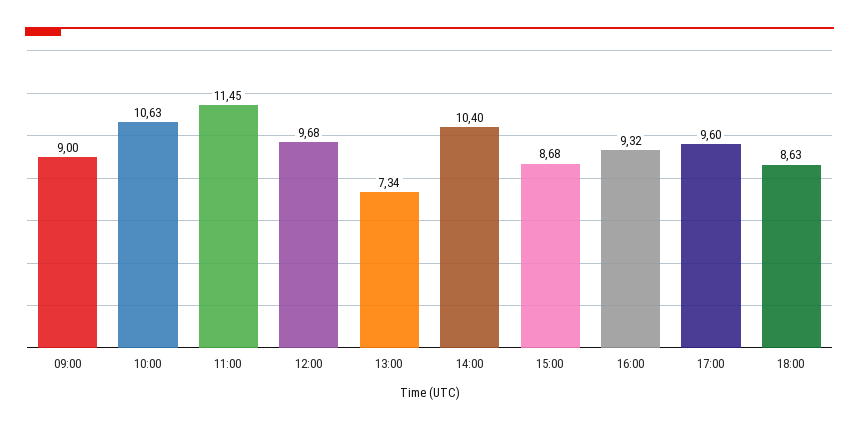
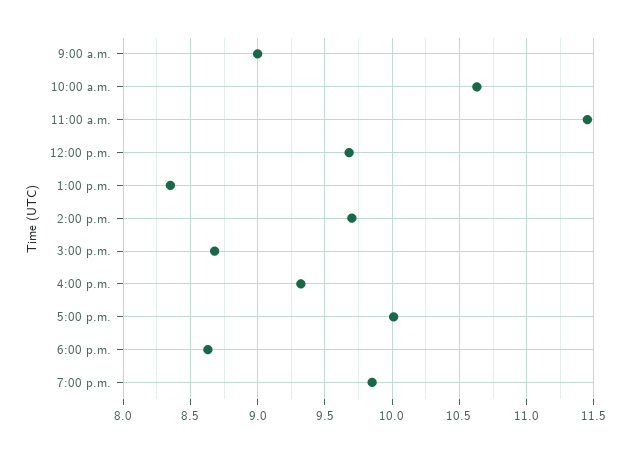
13:00: 7.34 -> 8.35
14:00: 10.4 -> 9.7
17:00: 9.6 -> 10
7:00 p.m.: none -> 9.85

